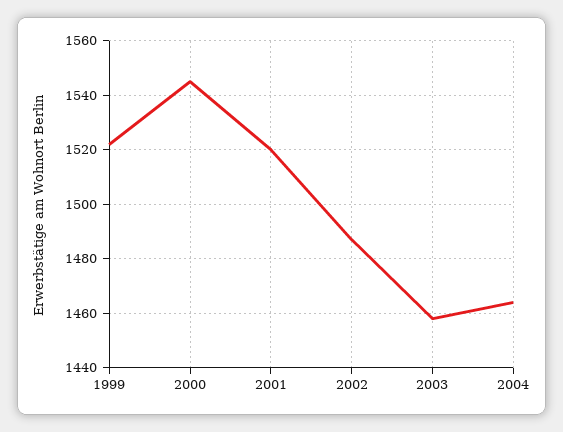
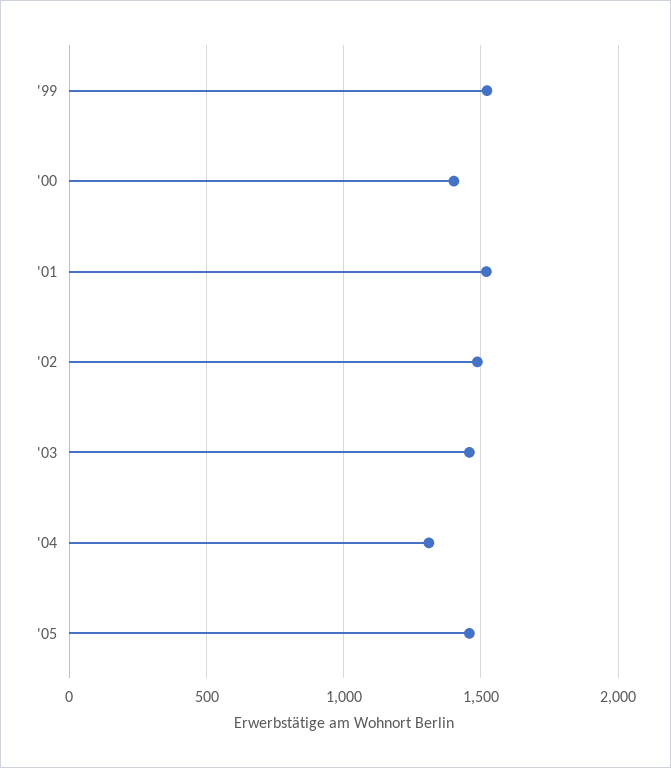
2000: 1545 -> 1400
2004: 1465 -> 1300
'05: none -> 1450

